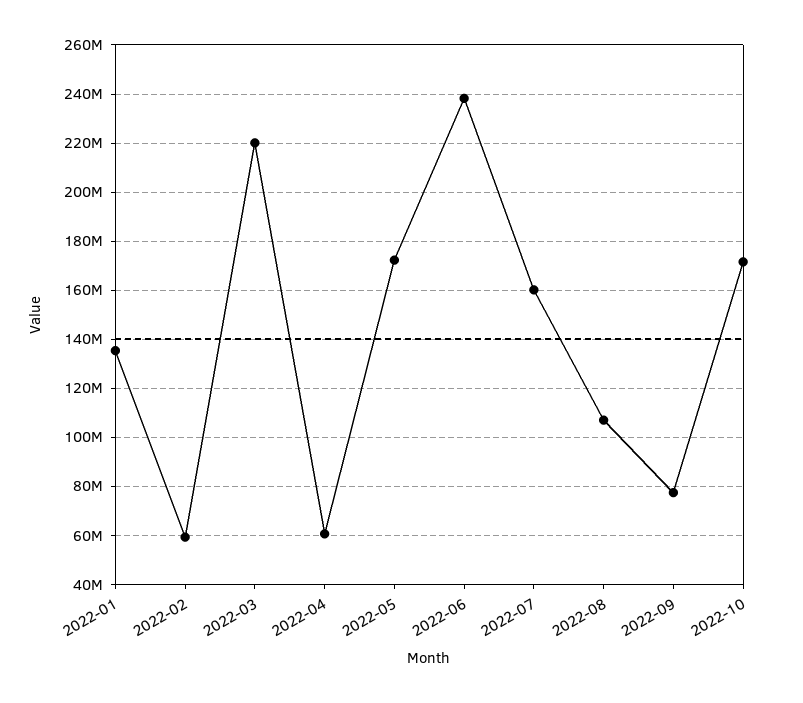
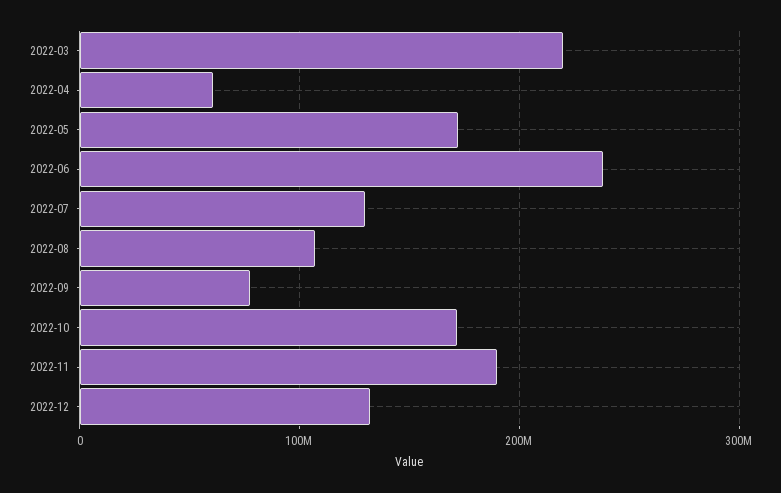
2022-01: 135000000 -> none
2022-02: 60000000 -> none
2022-07: 160000000 -> 130000000
2022-11: none -> 190000000
2022-12: none -> 130000000

